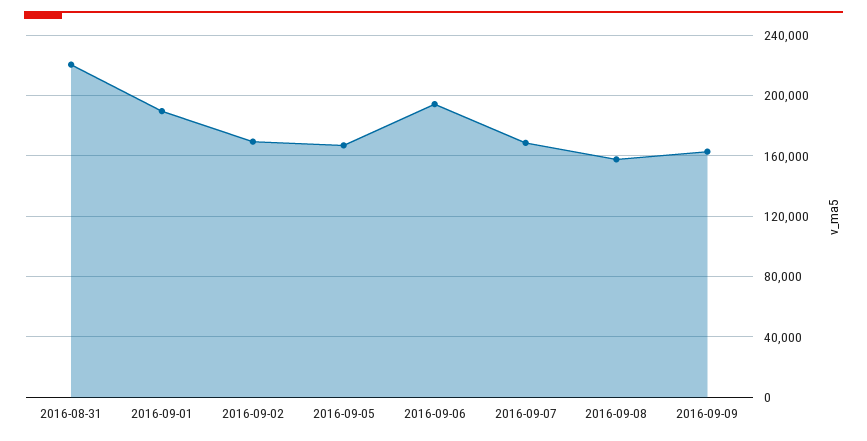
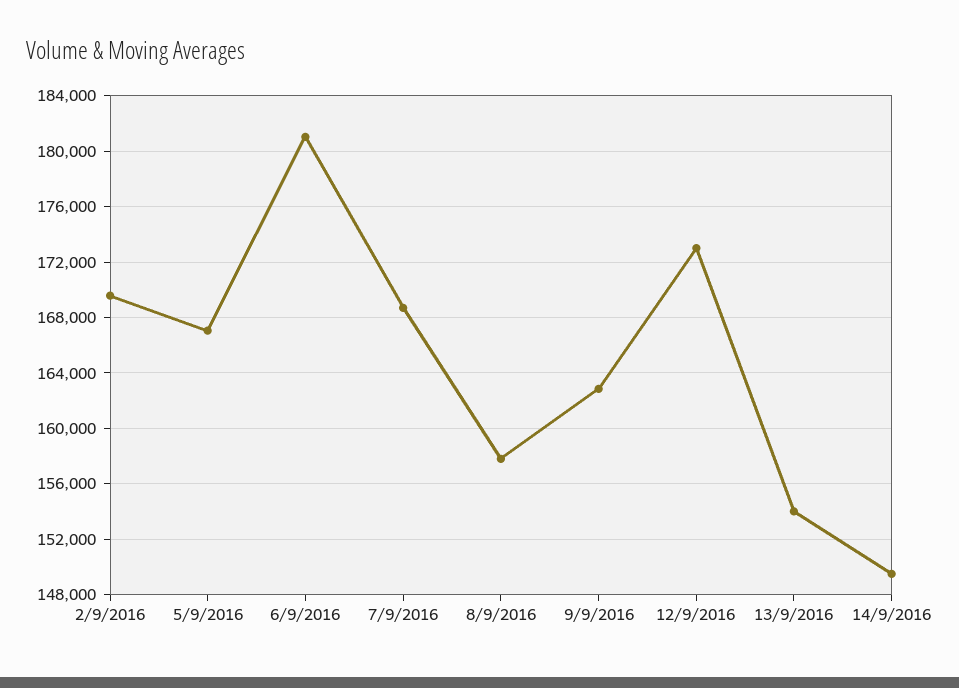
2016-08-31: 220000 -> none
2016-09-01: 190000 -> none
2016-09-06: 195000 -> 181000
12/9/2016: none -> 173000
13/9/2016: none -> 154000
14/9/2016: none -> 149500

